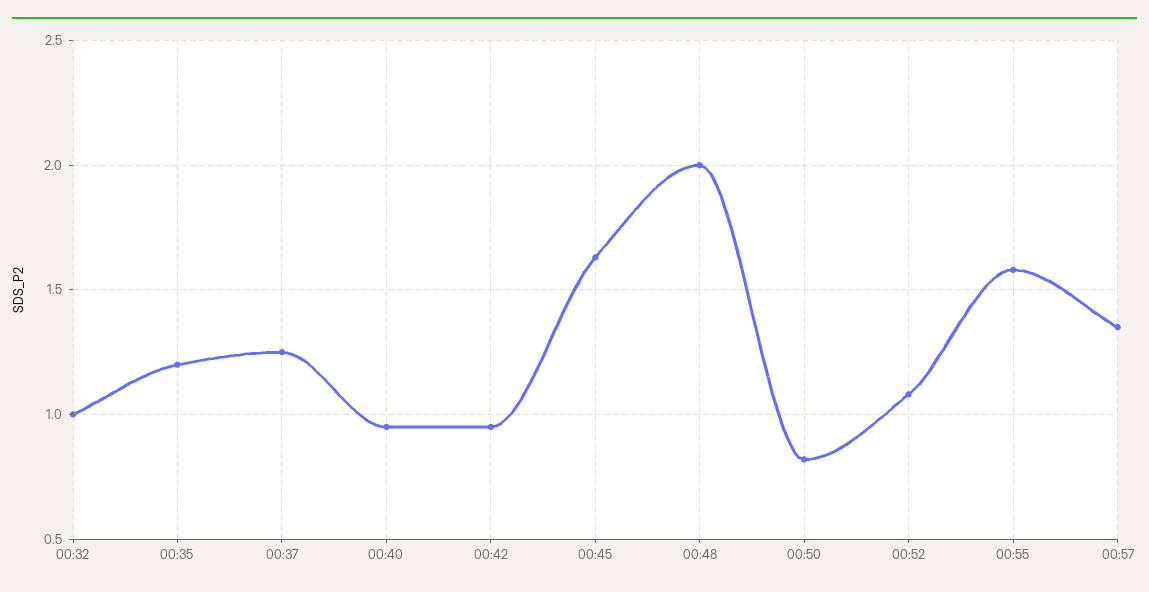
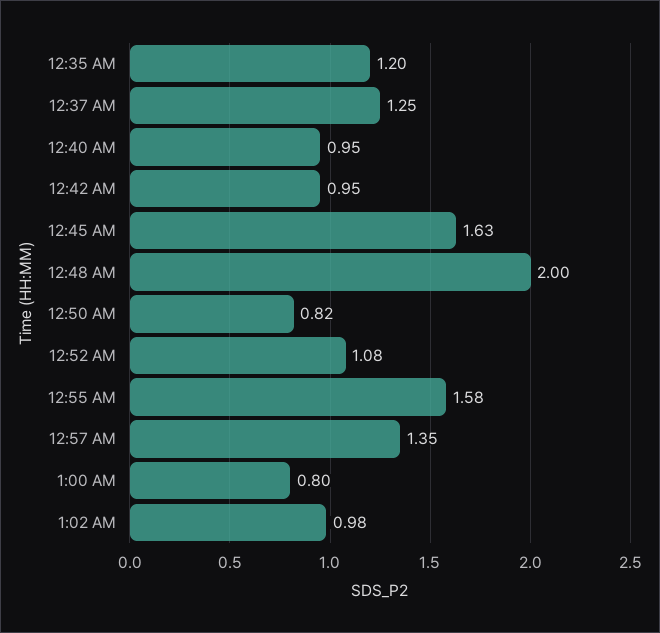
00:32: 1 -> none
1:00 AM: none -> 0.8
1:02 AM: none -> 0.98

